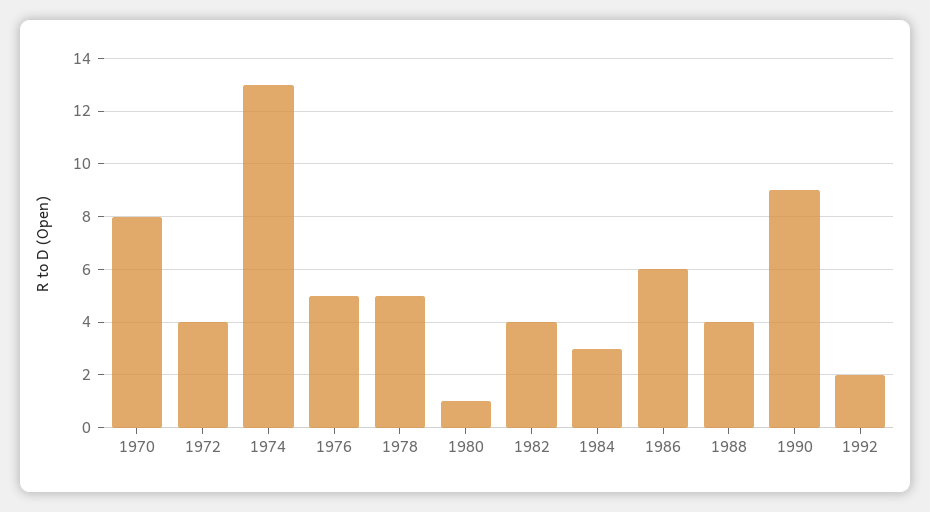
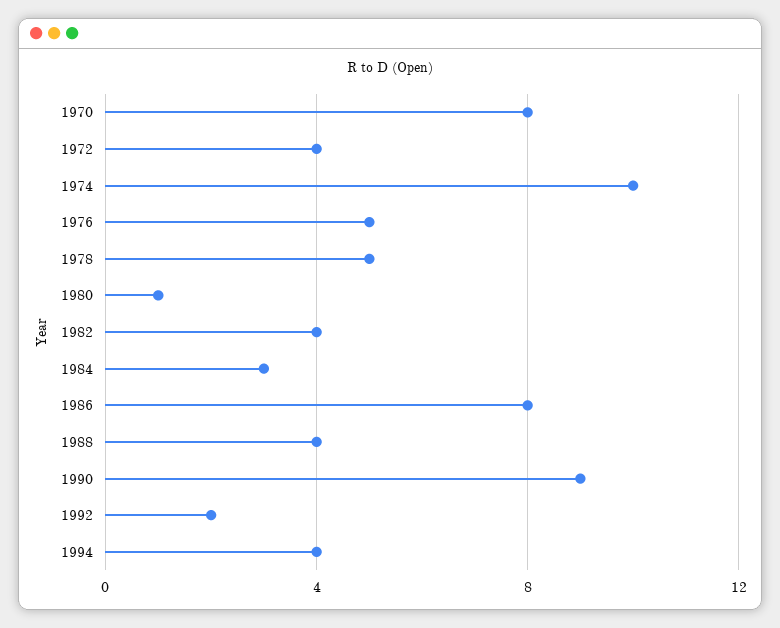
1974: 13 -> 10
1986: 6 -> 8
1994: none -> 4

